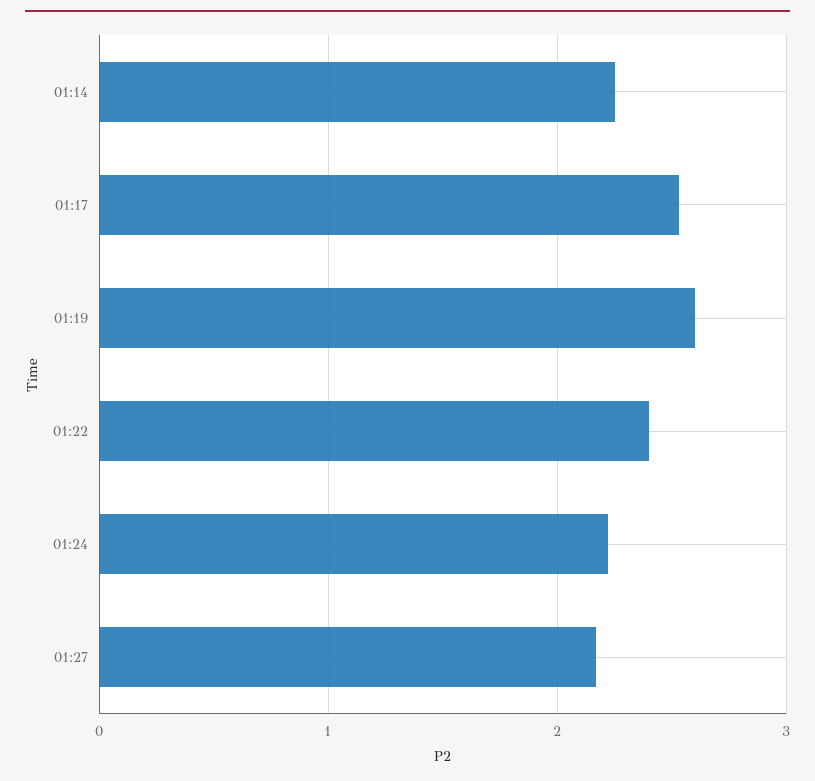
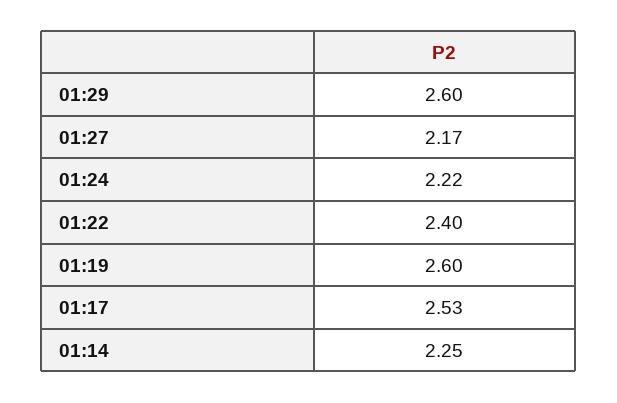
01:29: none -> 2.6

